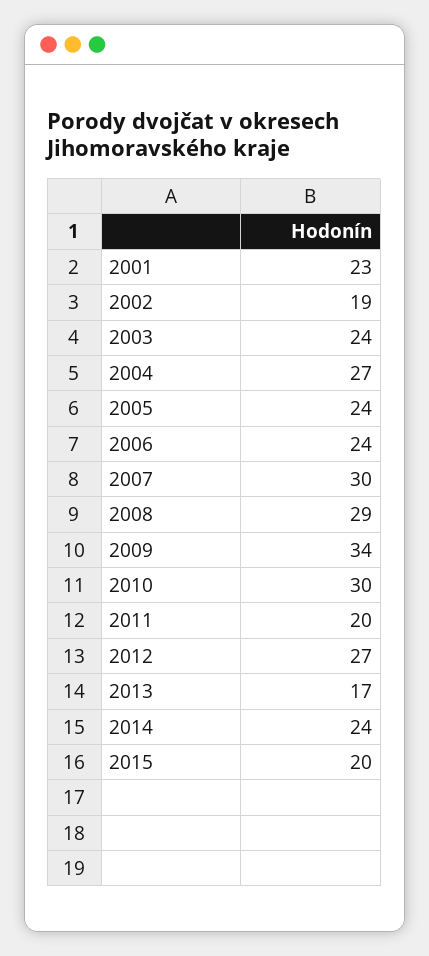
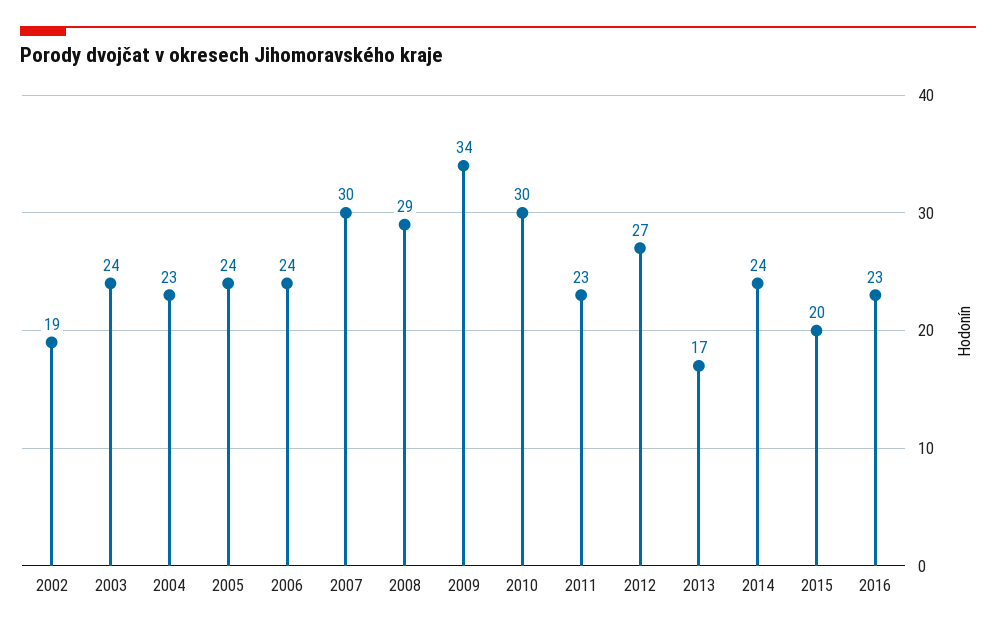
2001: 23 -> none
2004: 27 -> 23
2011: 20 -> 23
2016: none -> 23

